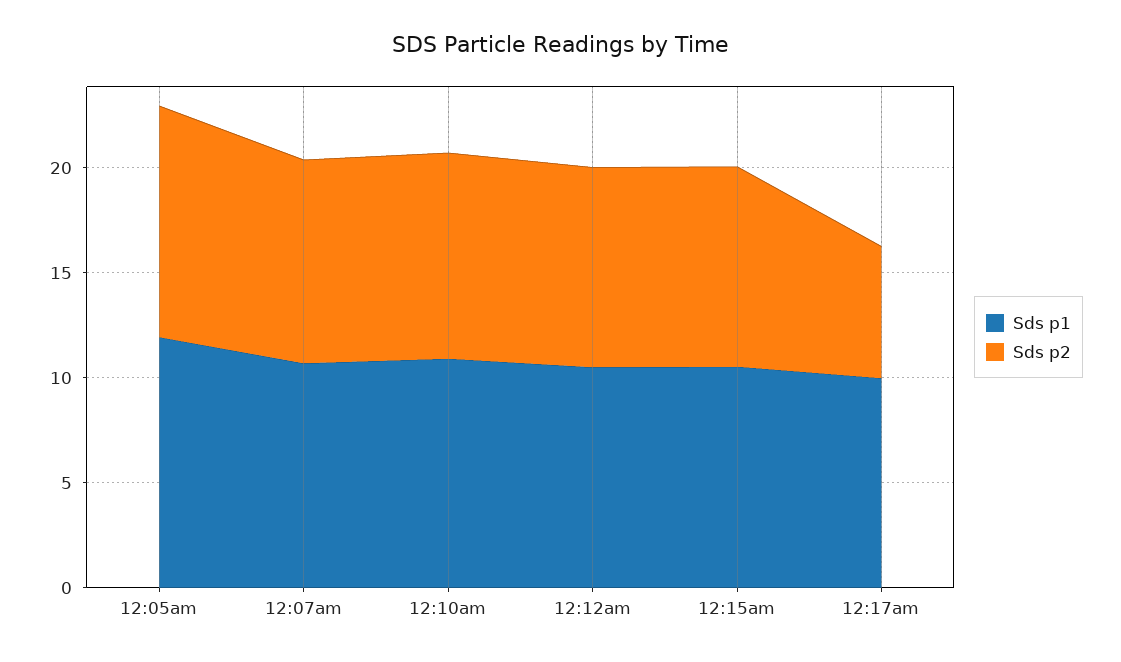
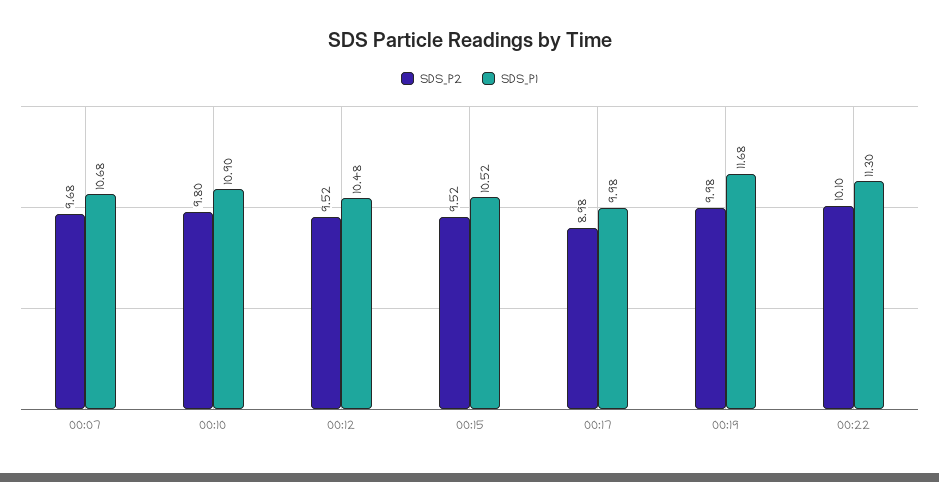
Sds p1, 12:05am: 12 -> none
Sds p2, 12:05am: 11 -> none
Sds p2, 12:17am: 6 -> 8.98
Sds p2, 00:19: none -> 9.98
Sds p1, 00:19: none -> 11.68
Sds p2, 00:22: none -> 10.1
Sds p1, 00:22: none -> 11.3

